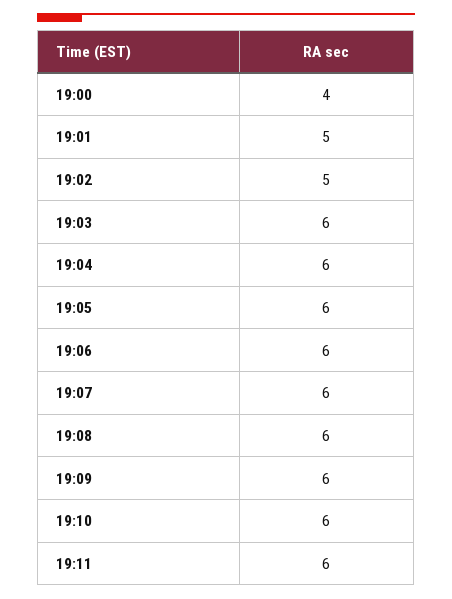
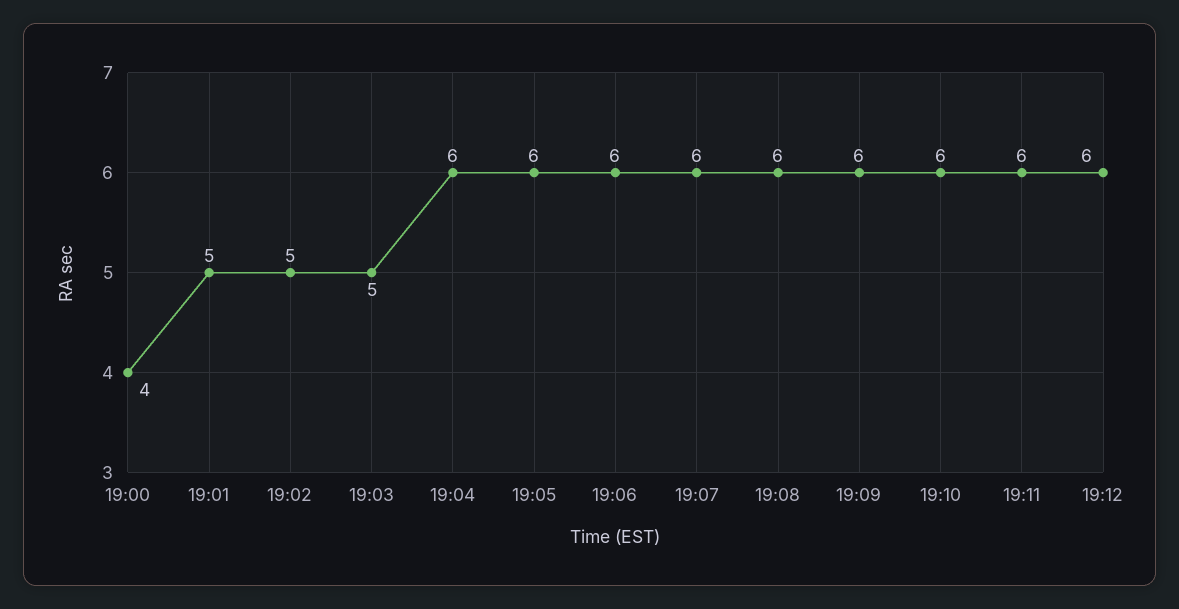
19:03: 6 -> 5
19:12: none -> 6

